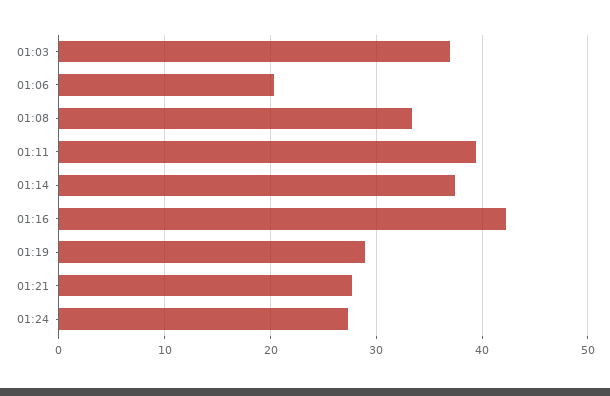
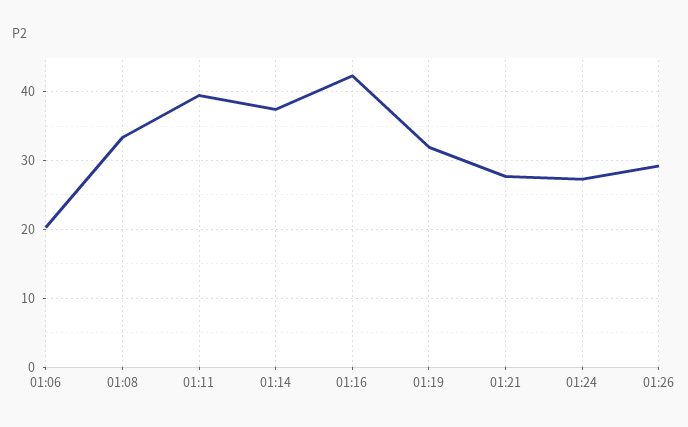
01:03: 37 -> none
01:19: 29 -> 32
01:26: none -> 29

